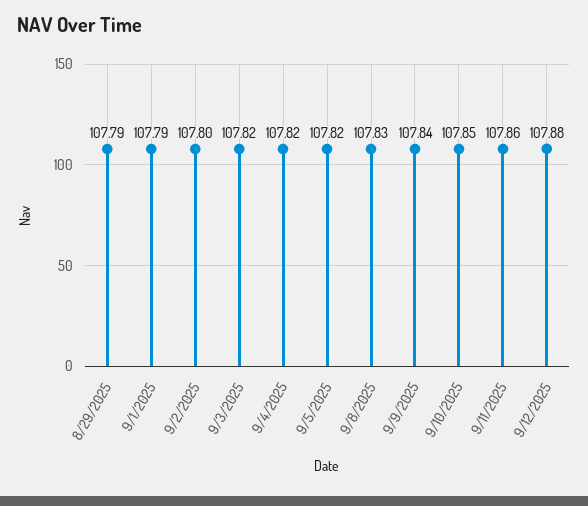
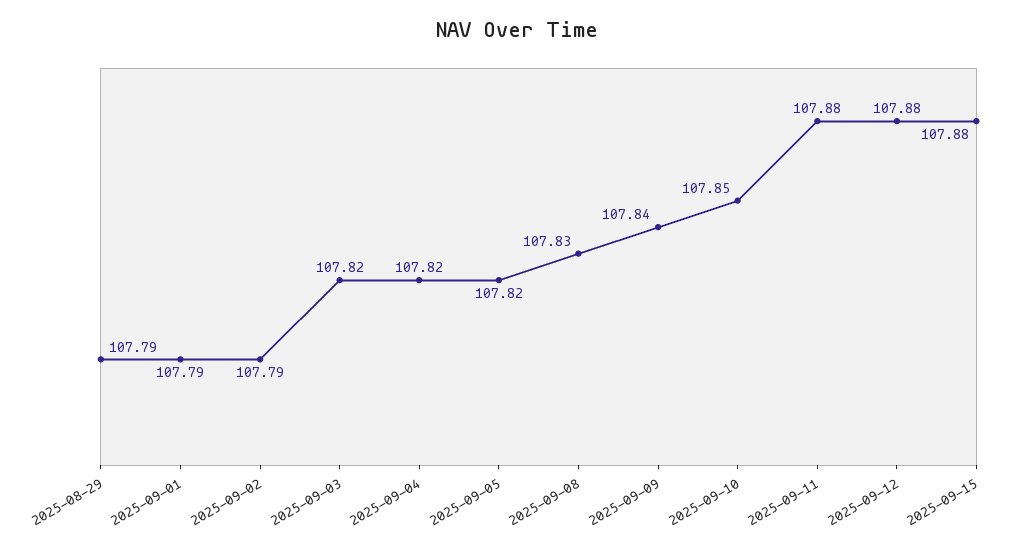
9/2/2025: 107.8 -> 107.79
9/11/2025: 107.86 -> 107.88
2025-09-15: none -> 107.88

